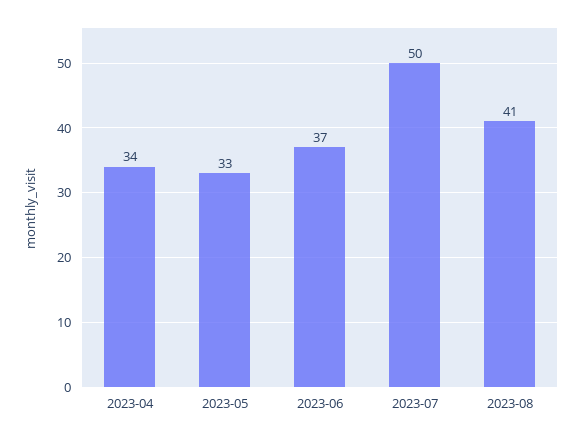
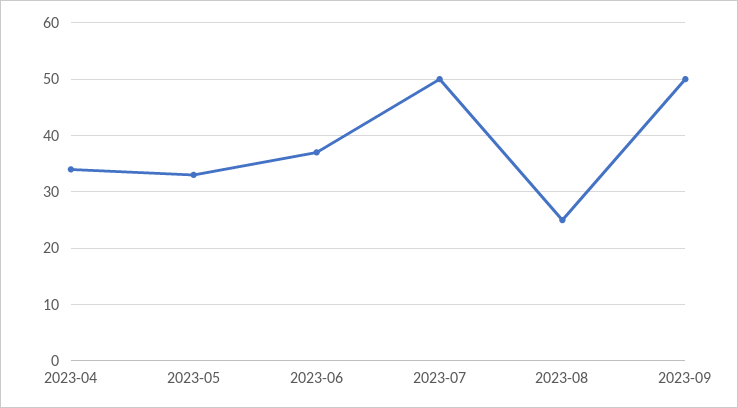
2023-08: 41 -> 25
2023-09: none -> 50

